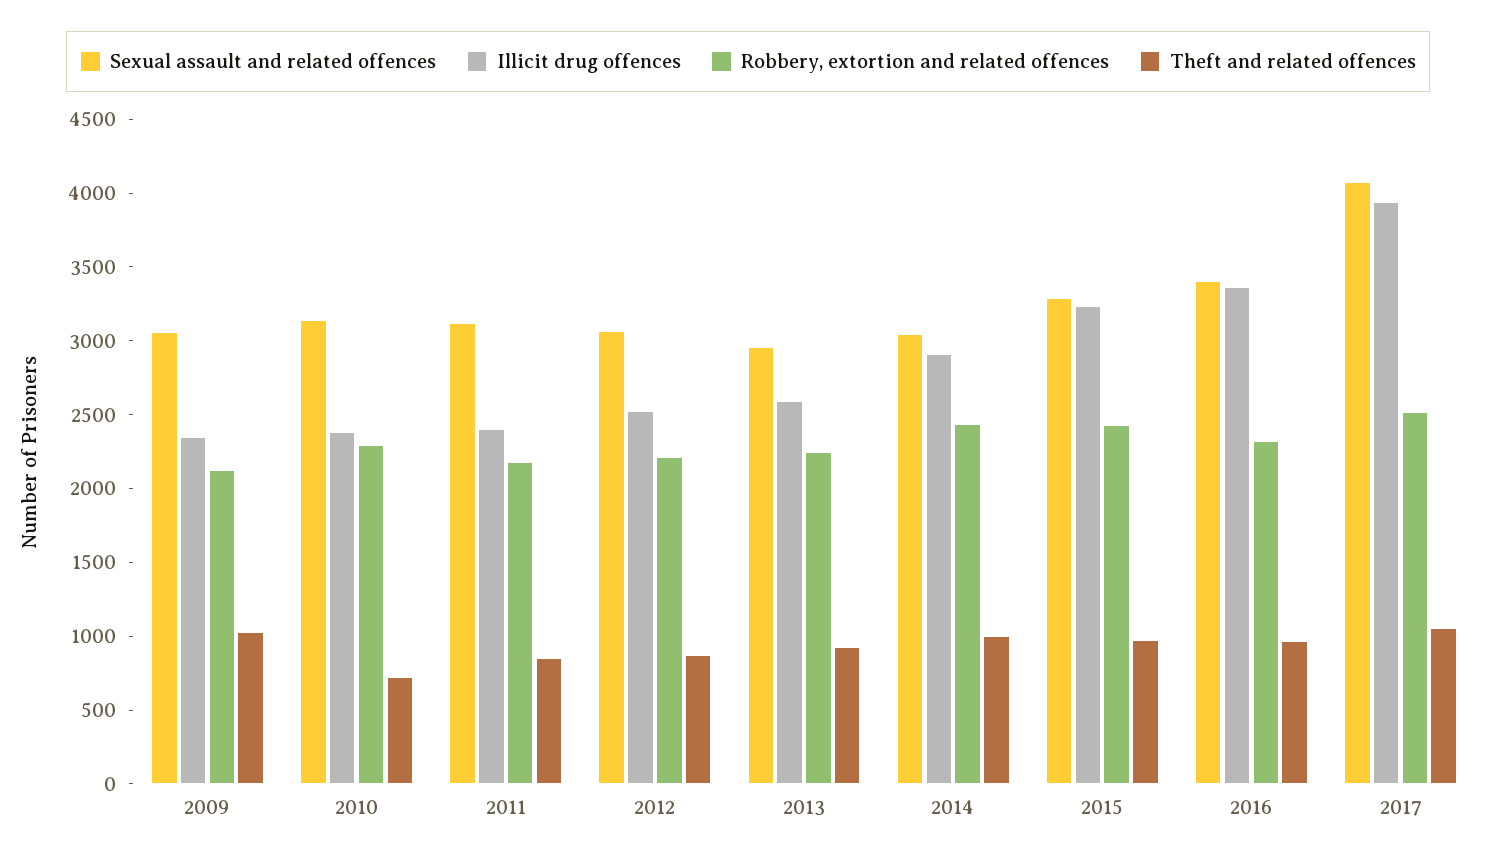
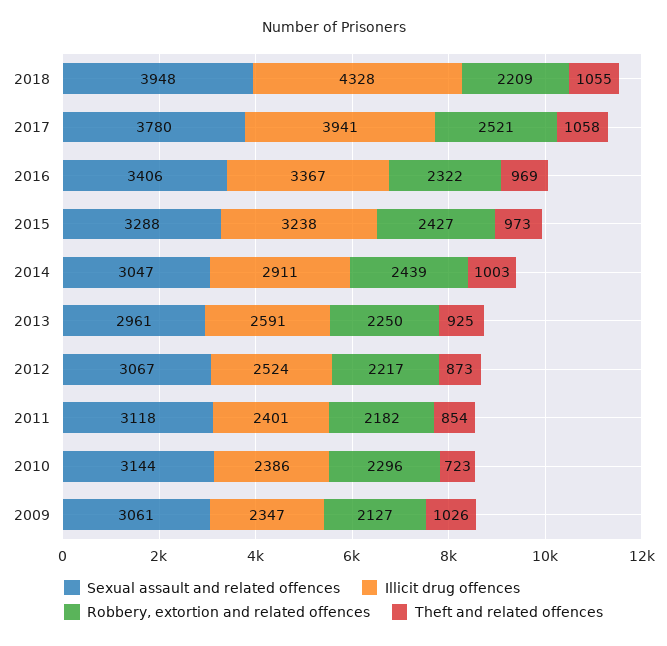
Sexual assault and related offences, 2017: 4100 -> 3780
Sexual assault and related offences, 2018: none -> 3948
Illicit drug offences, 2018: none -> 4328
Robbery, extortion and related offences, 2018: none -> 2209
Theft and related offences, 2018: none -> 1055

